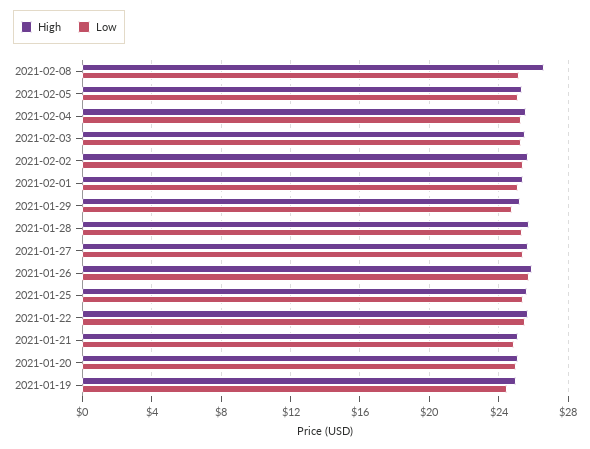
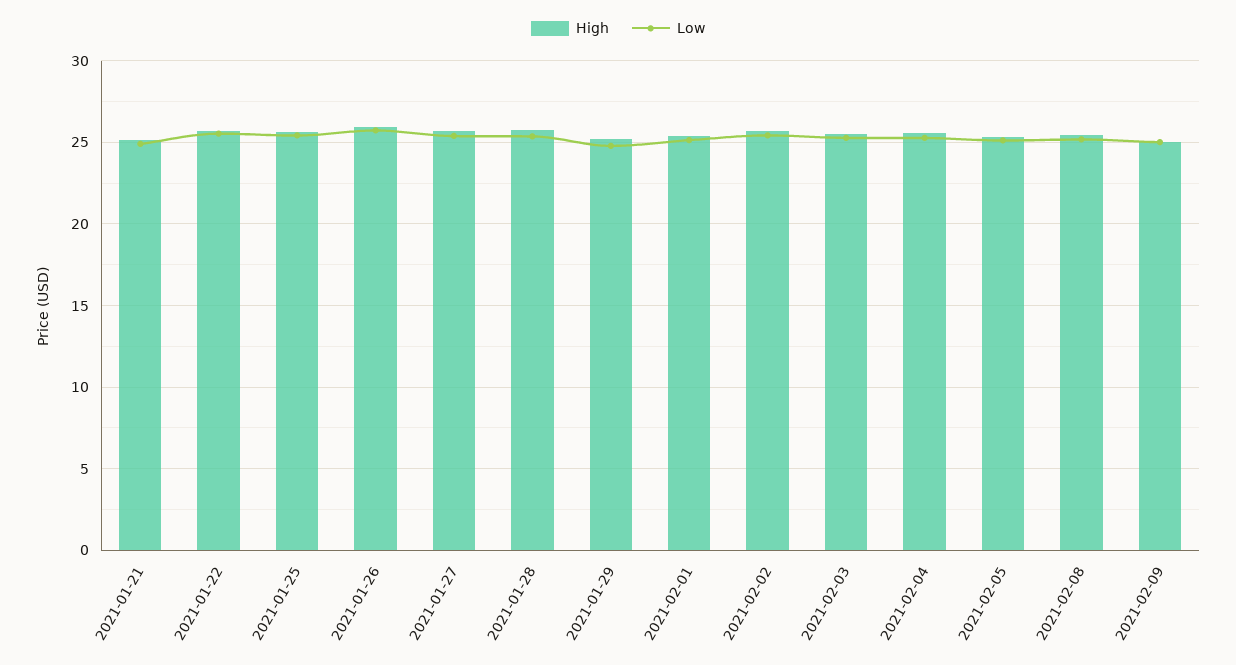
High, 2021-02-08: 26.5 -> 25.5
High, 2021-01-20: 25 -> none
Low, 2021-01-20: 25 -> none
High, 2021-01-19: 25 -> none
Low, 2021-01-19: 24.5 -> none
High, 2021-02-09: none -> 25
Low, 2021-02-09: none -> 25

